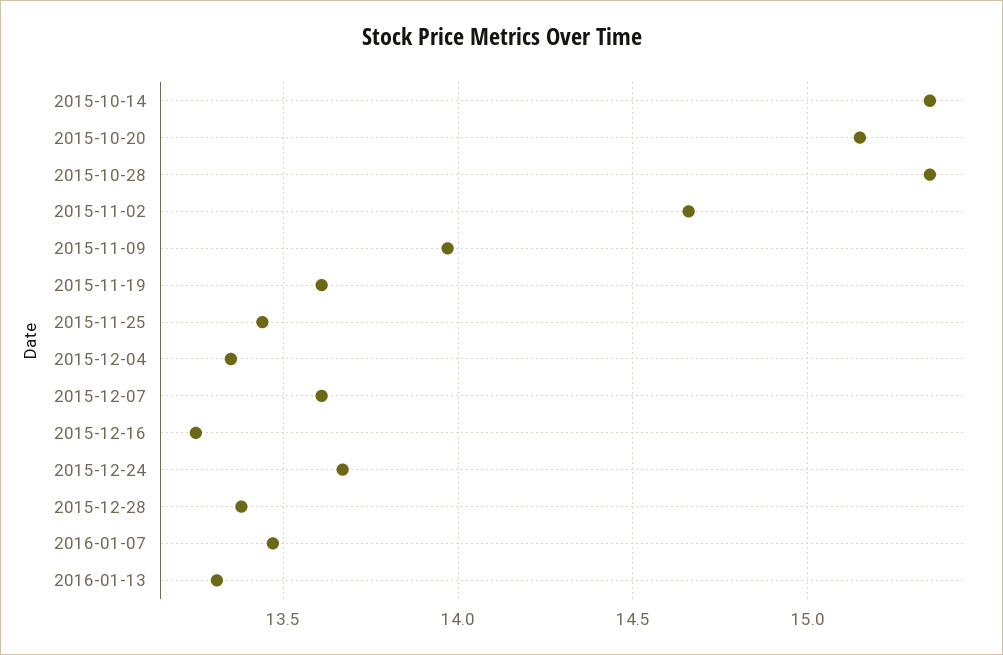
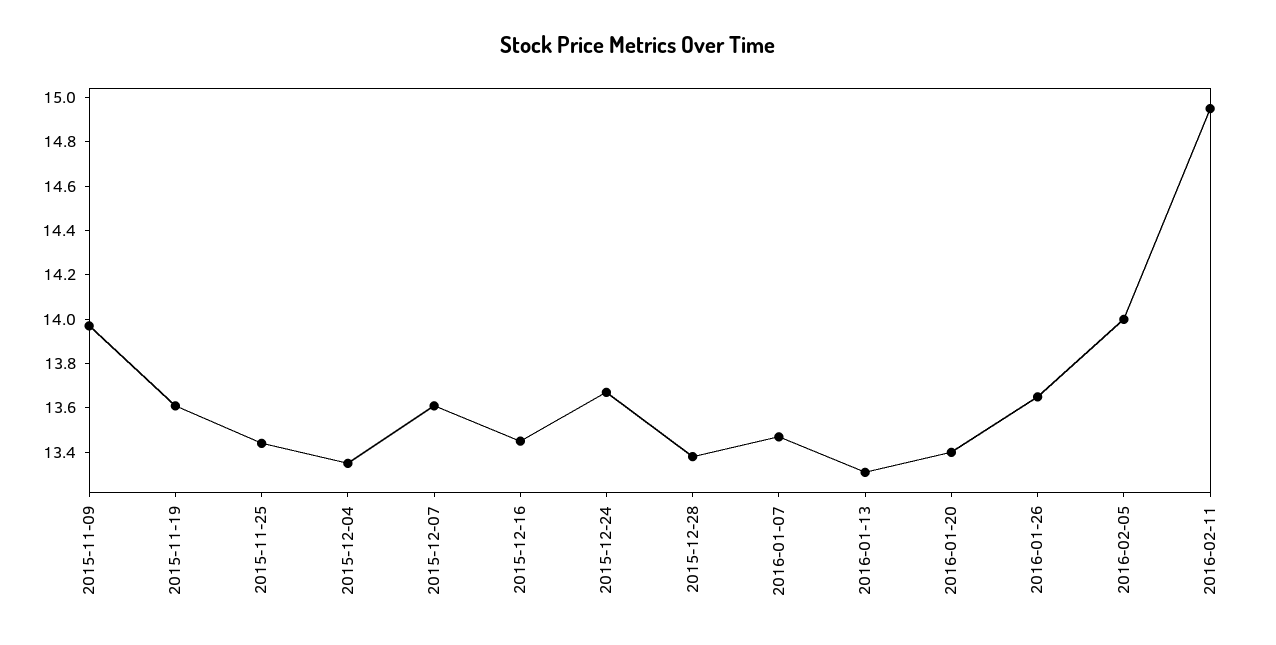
2015-10-14: 15.35 -> none
2015-10-20: 15.15 -> none
2015-10-28: 15.35 -> none
2015-11-02: 14.65 -> none
2015-12-16: 13.25 -> 13.45
2016-01-20: none -> 13.4
2016-01-26: none -> 13.65
2016-02-05: none -> 14
2016-02-11: none -> 14.95

